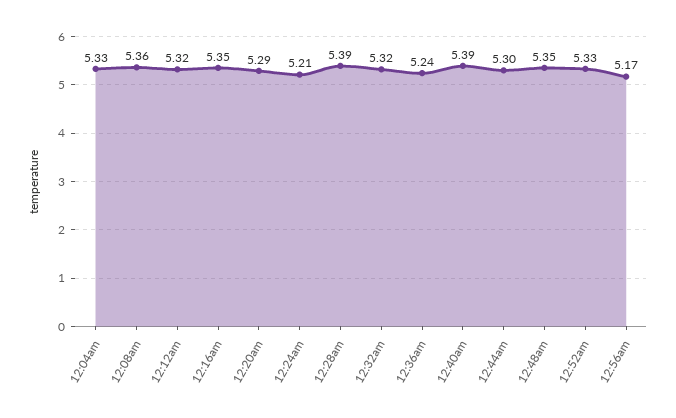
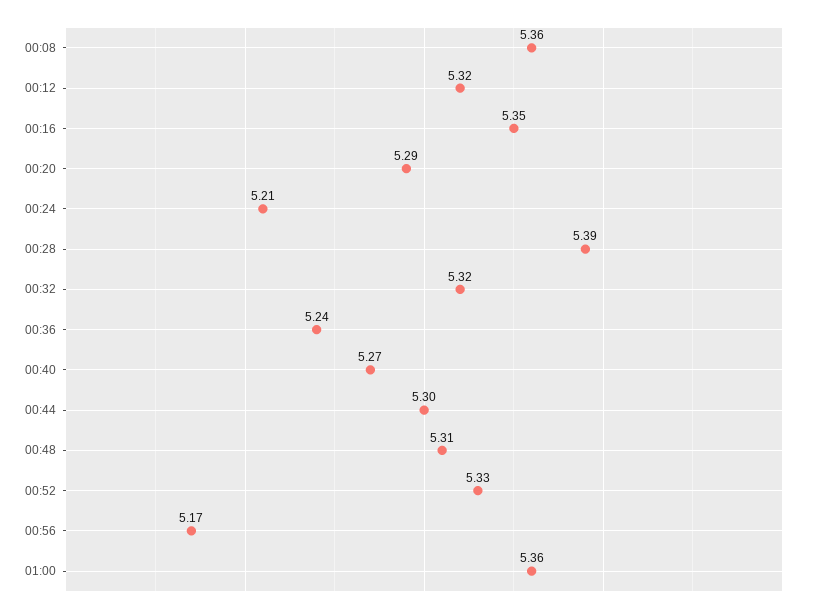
12:04am: 5.33 -> none
12:40am: 5.39 -> 5.27
12:48am: 5.35 -> 5.31
01:00: none -> 5.36

